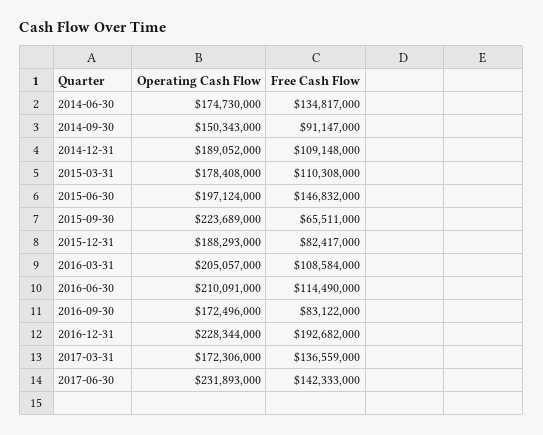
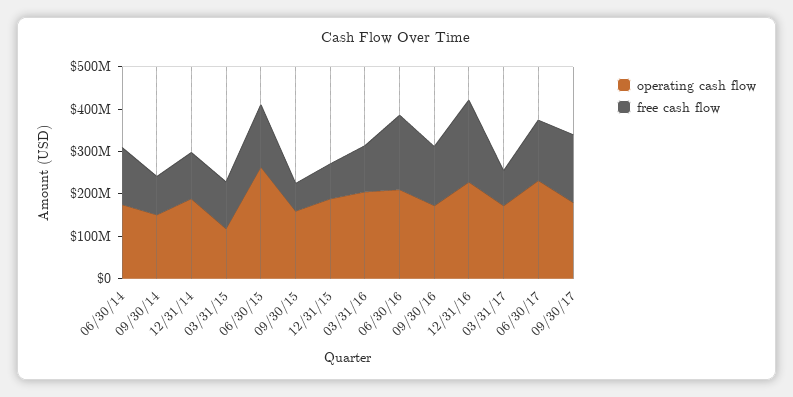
Operating Cash Flow, 2015-03-31: 178408000 -> 120000000
Operating Cash Flow, 2015-06-30: 197124000 -> 260000000
Operating Cash Flow, 2015-09-30: 223689000 -> 160000000
Free Cash Flow, 2016-06-30: 114490000 -> 180000000
Free Cash Flow, 2016-09-30: 83122000 -> 140000000
Free Cash Flow, 2017-03-31: 136559000 -> 80000000
Operating Cash Flow, 09/30/17: none -> 180000000
Free Cash Flow, 09/30/17: none -> 160000000

